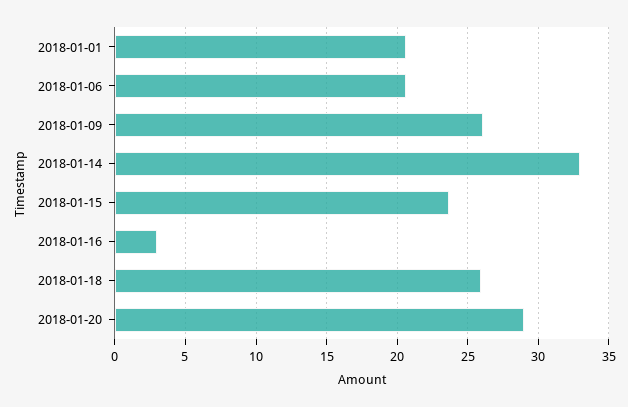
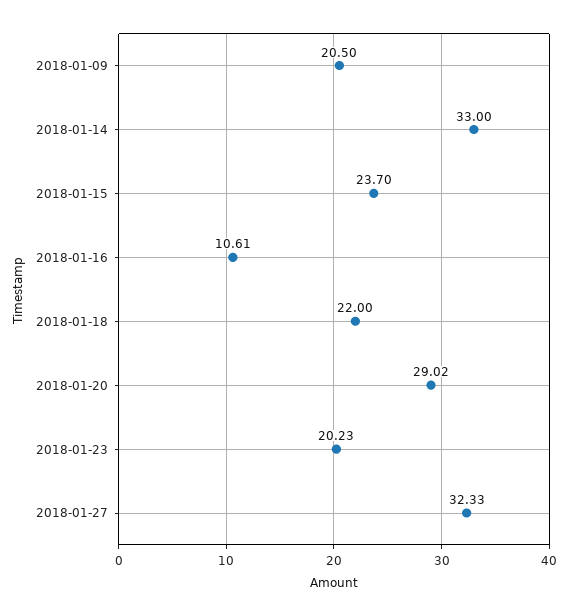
2018-01-01: 20.5 -> none
2018-01-06: 20.5 -> none
2018-01-09: 26 -> 20.5
2018-01-16: 3 -> 10.61
2018-01-18: 26 -> 22
2018-01-23: none -> 20.23
2018-01-27: none -> 32.33

